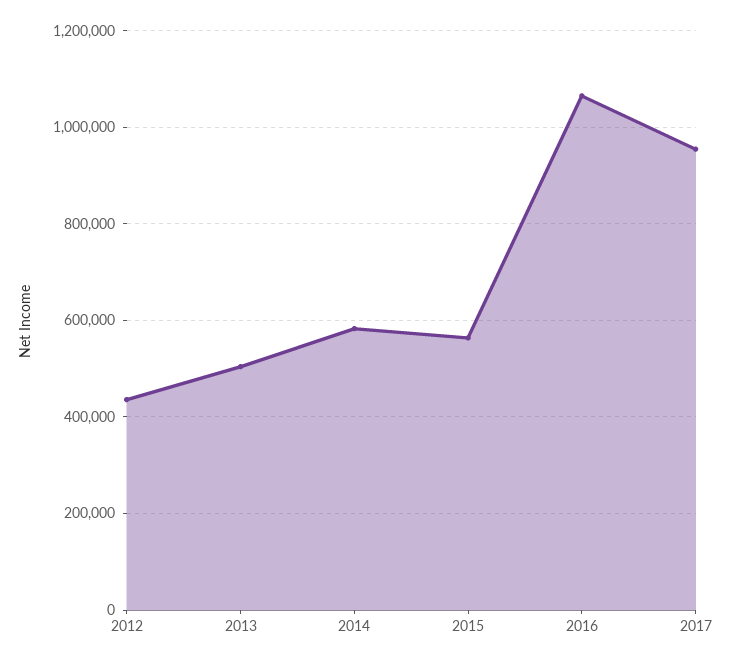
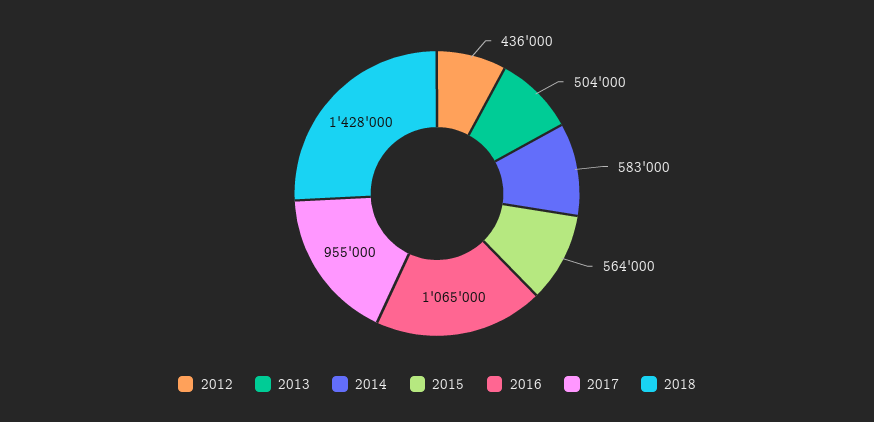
2018: none -> 1428000

